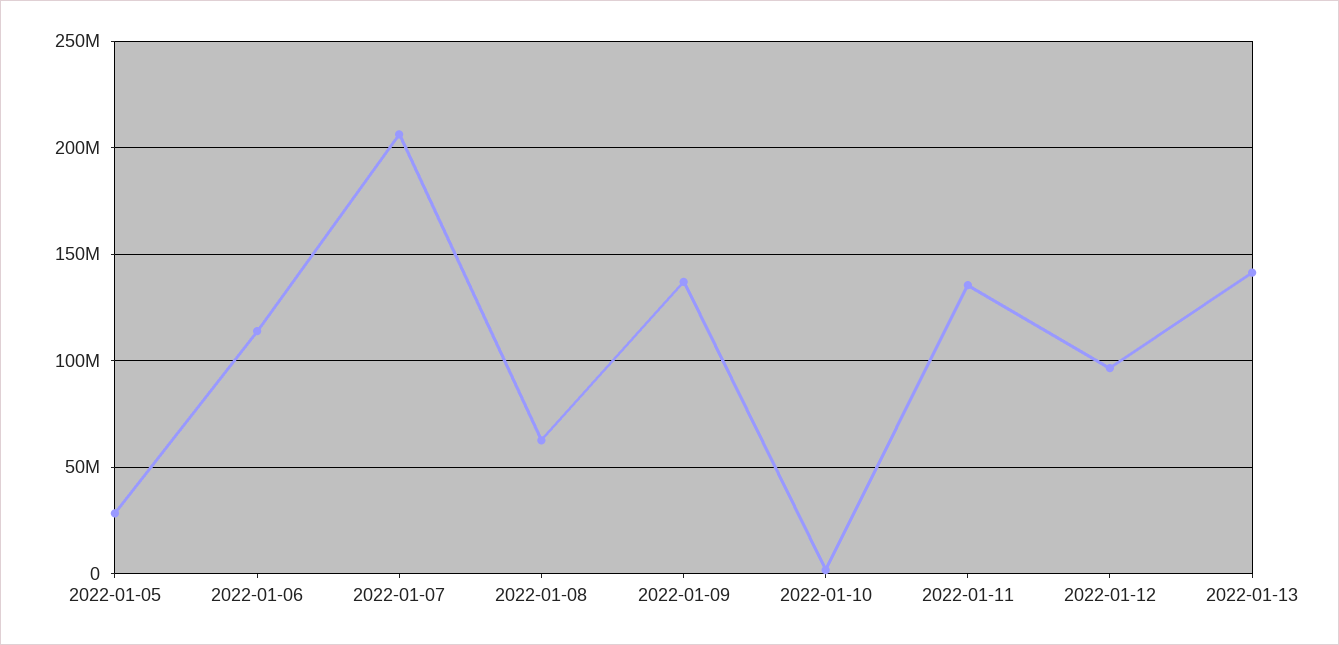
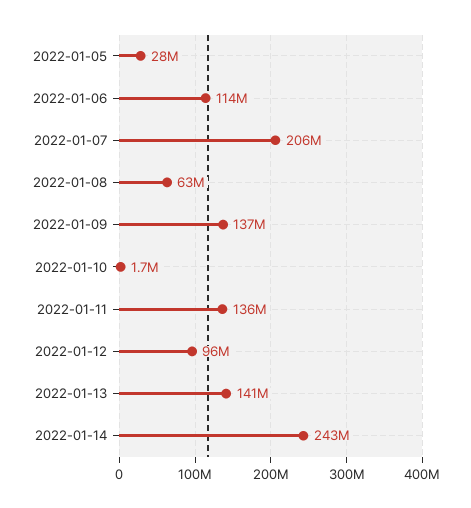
2022-01-14: none -> 243000000

